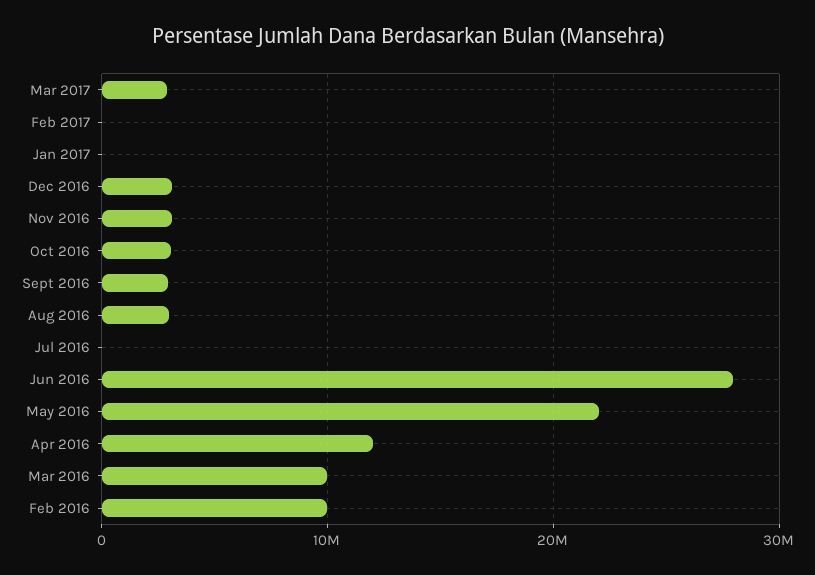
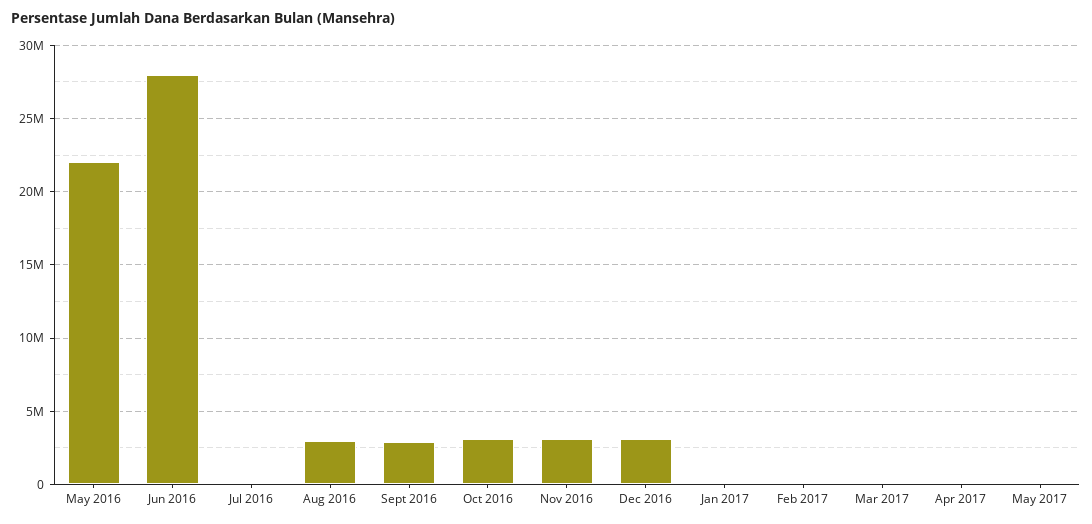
Mar 2017: 3000000 -> 0
Apr 2016: 12000000 -> none
Mar 2016: 10000000 -> none
Feb 2016: 10000000 -> none
Apr 2017: none -> 0
May 2017: none -> 0

